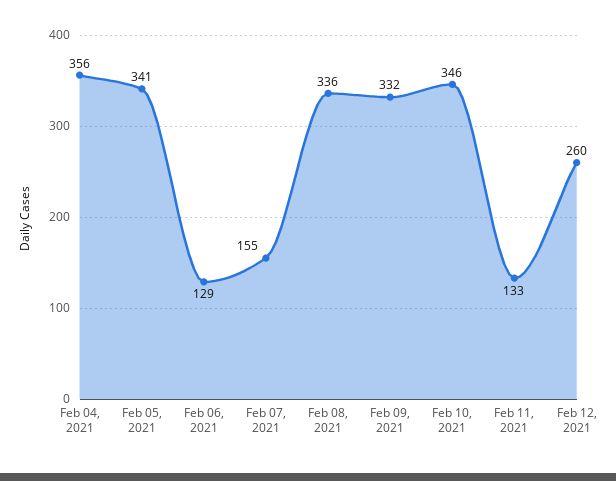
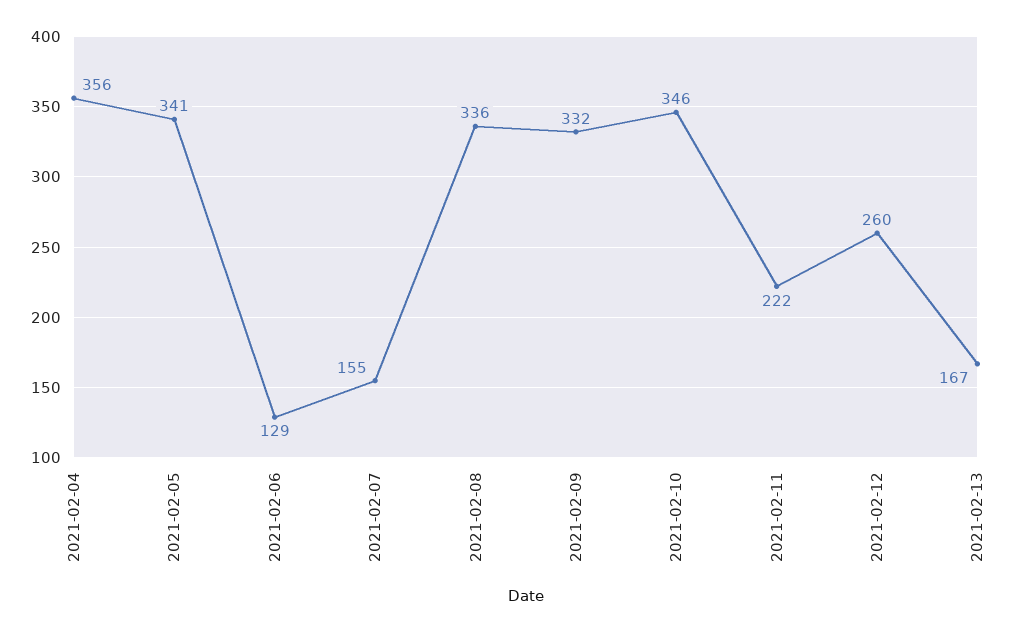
Feb 11, 2021: 133 -> 222
2021-02-13: none -> 167

